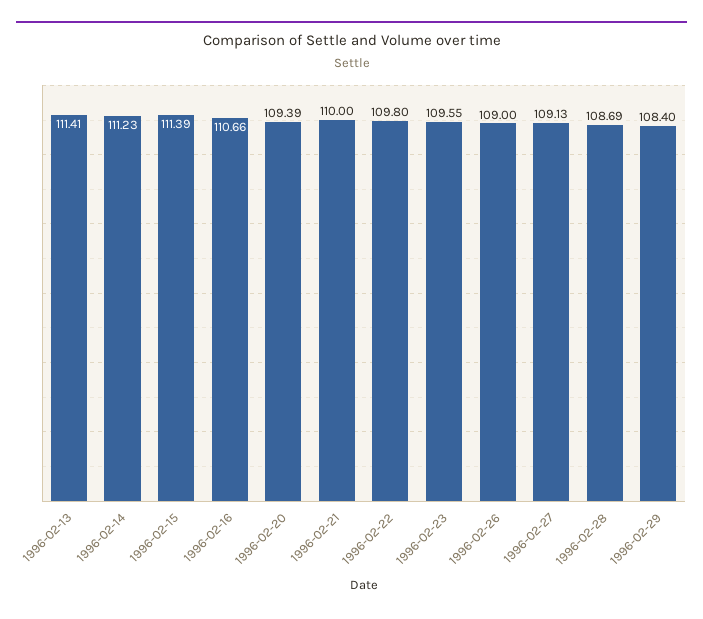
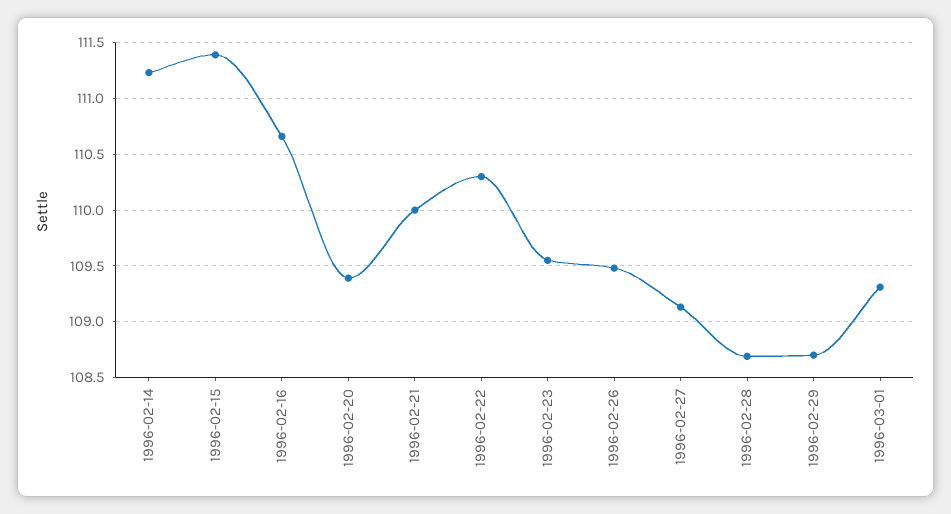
1996-02-13: 111.41 -> none
1996-02-22: 109.8 -> 110.3
1996-02-26: 109 -> 109.5
1996-02-29: 108.4 -> 108.7
1996-03-01: none -> 109.3

